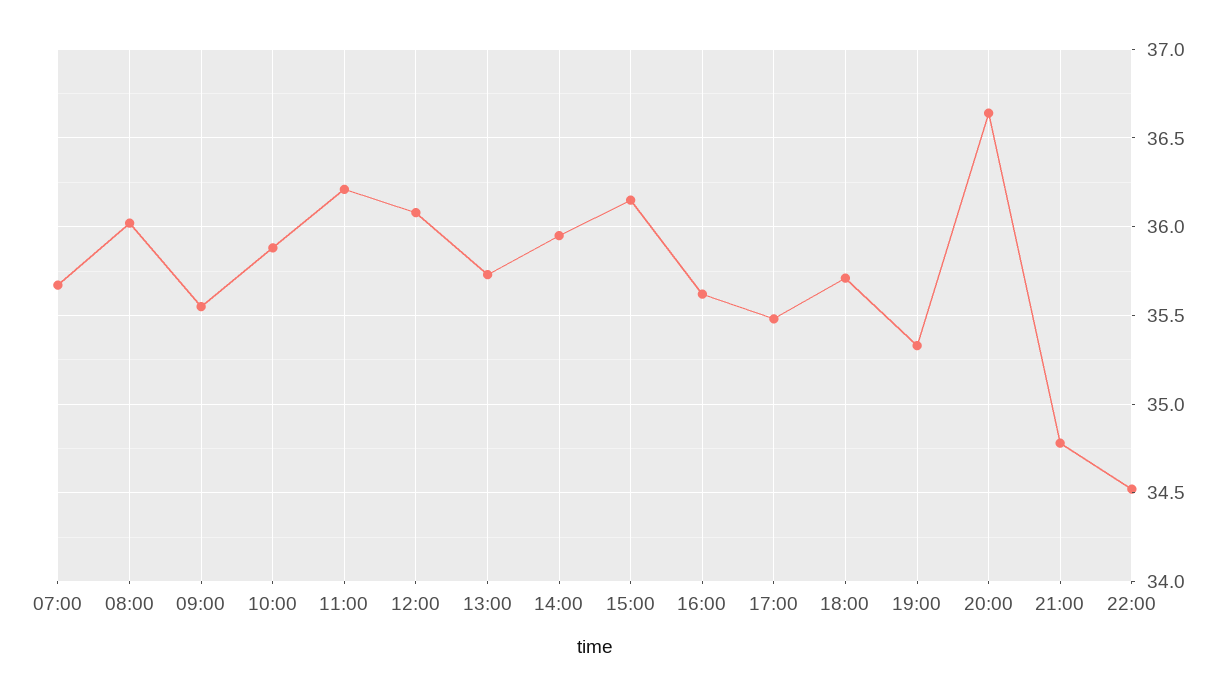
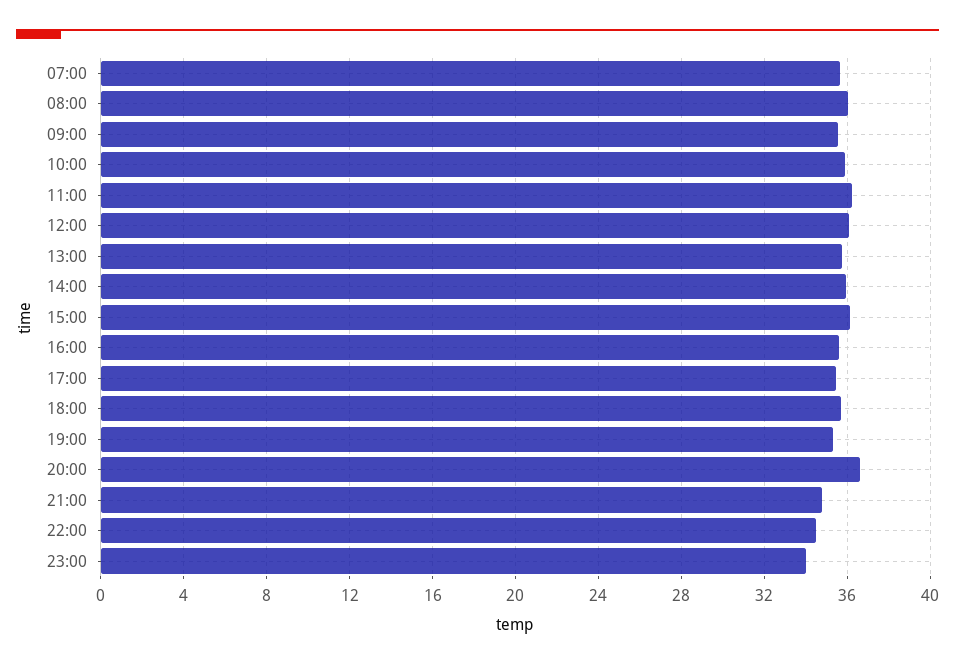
23:00: none -> 34

